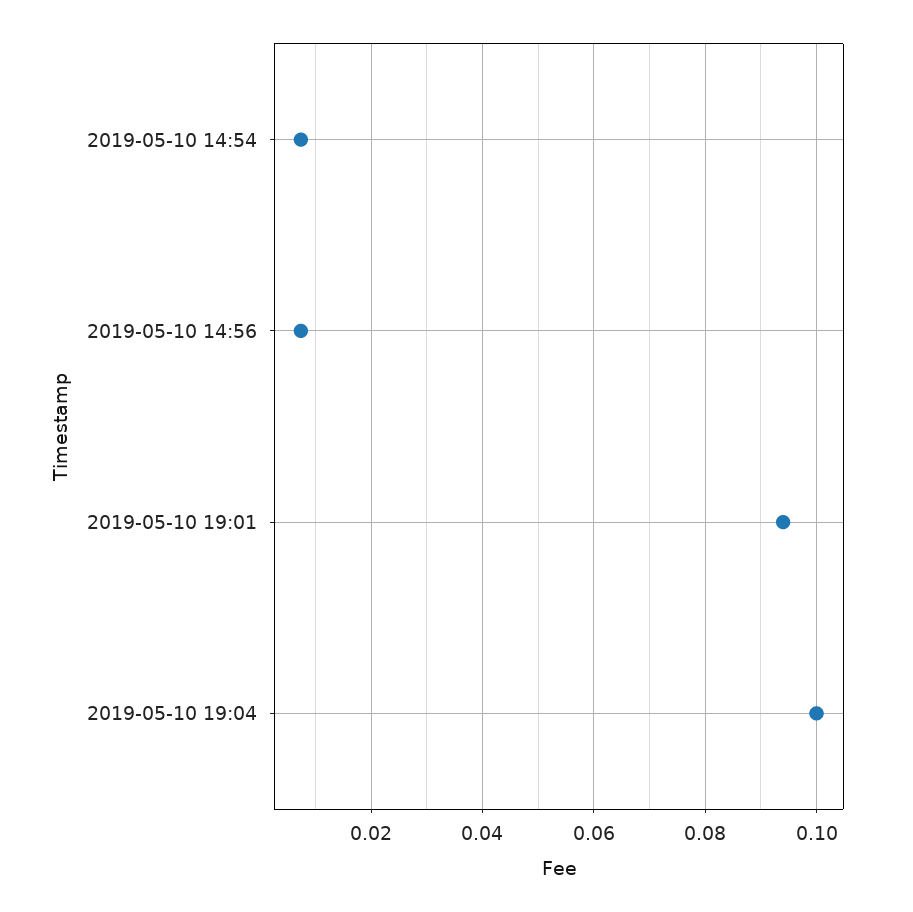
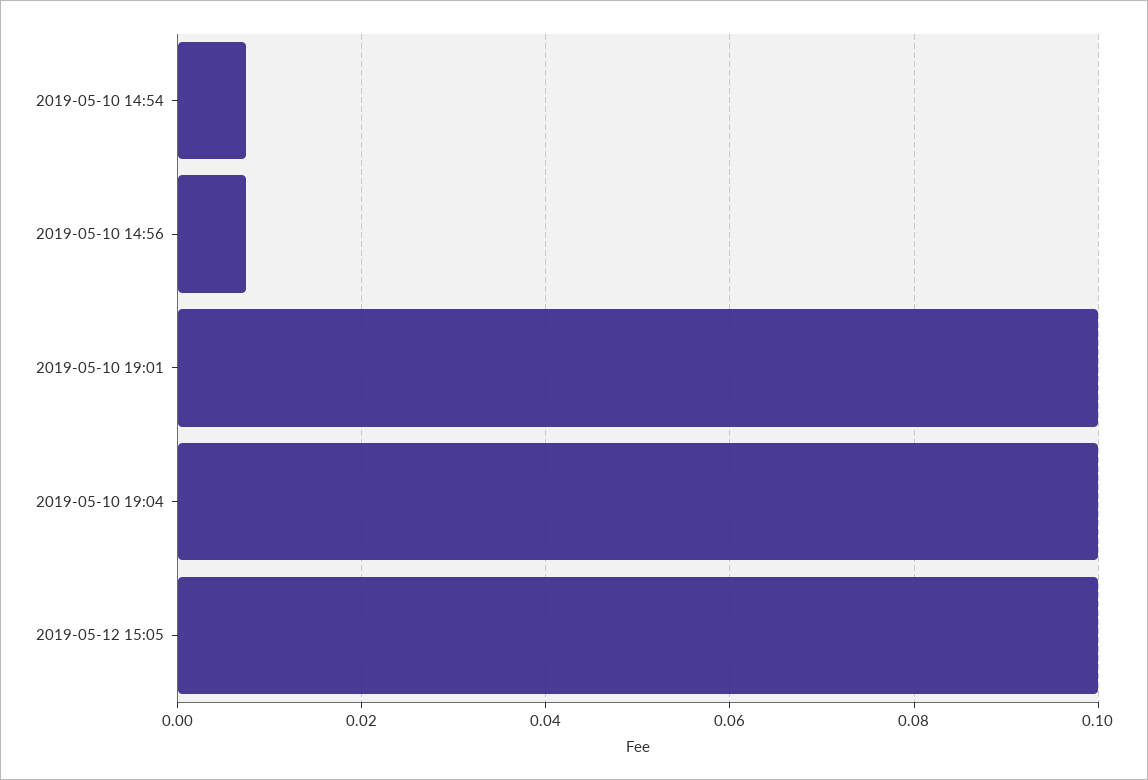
2019-05-10 19:01: 0.094 -> 0.1
2019-05-12 15:05: none -> 0.1

